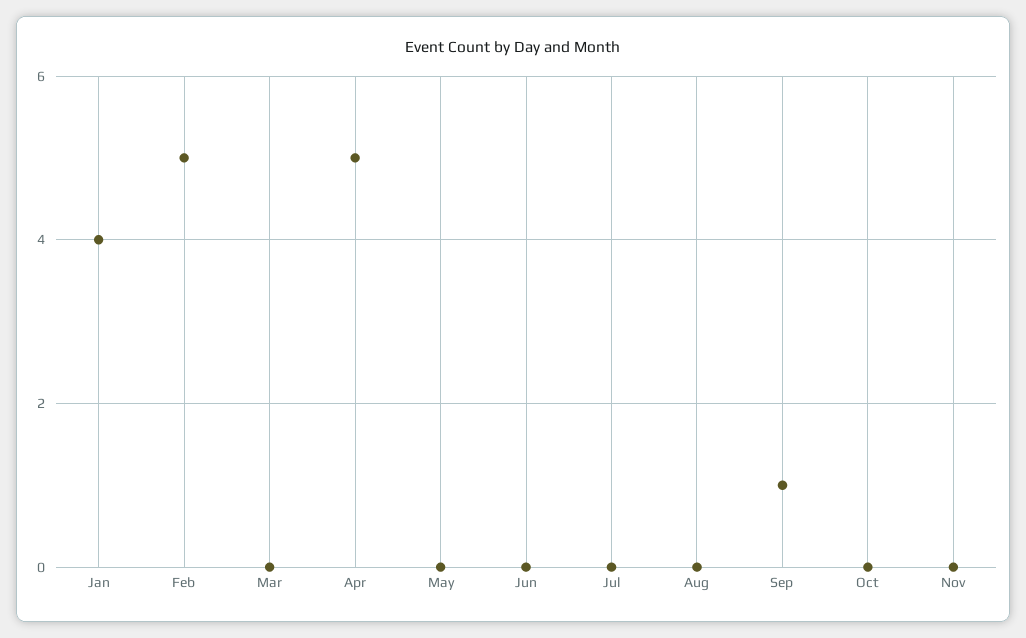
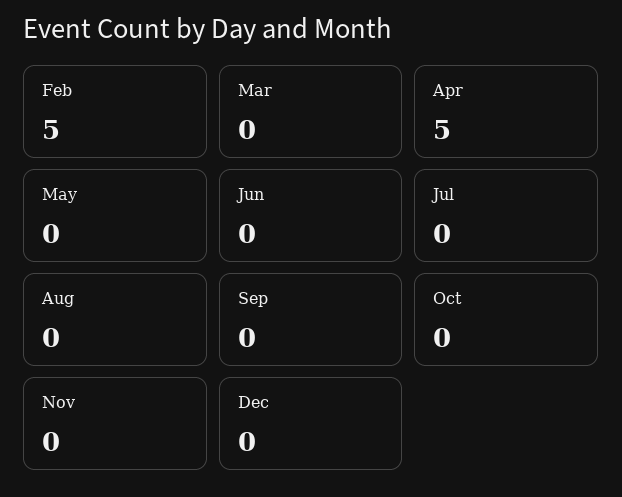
Jan: 4 -> none
Sep: 1 -> 0
Dec: none -> 0

